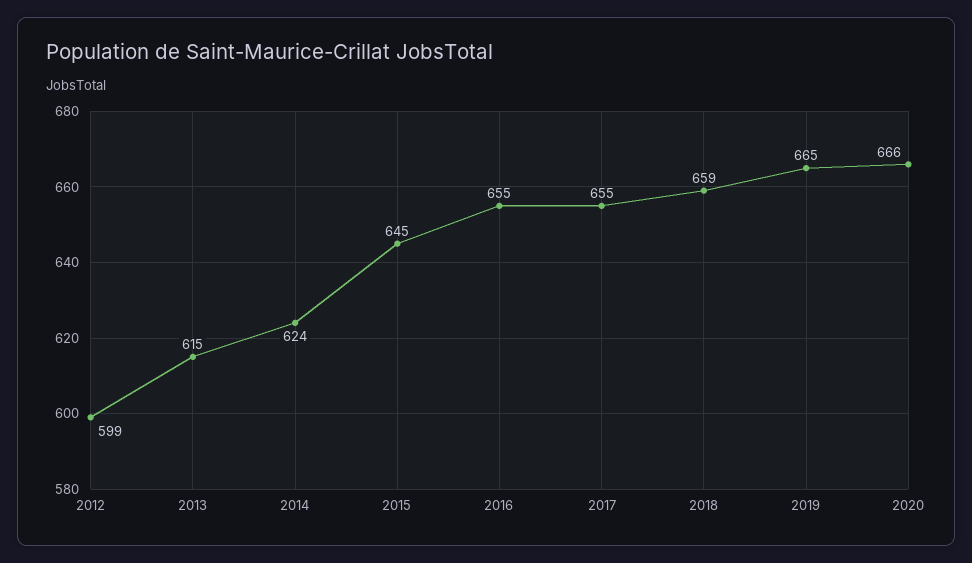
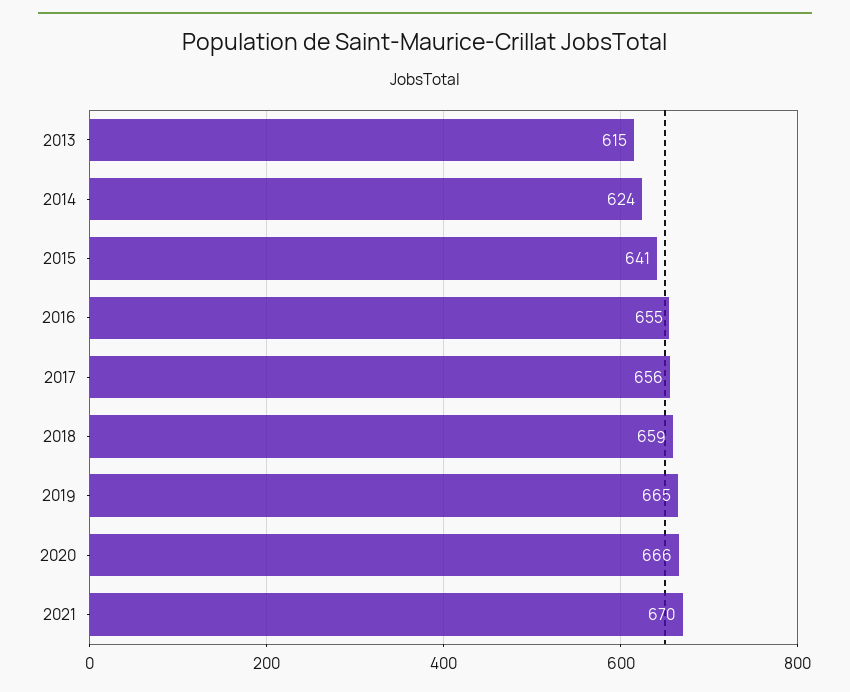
2012: 599 -> none
2015: 645 -> 641
2017: 655 -> 656
2021: none -> 670

